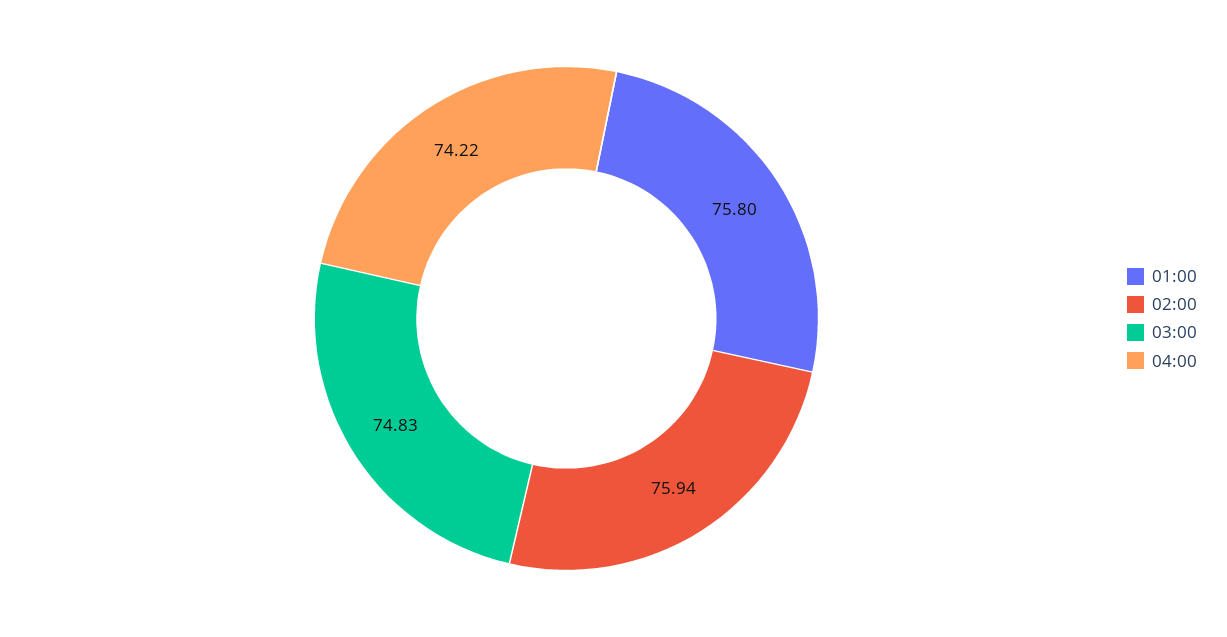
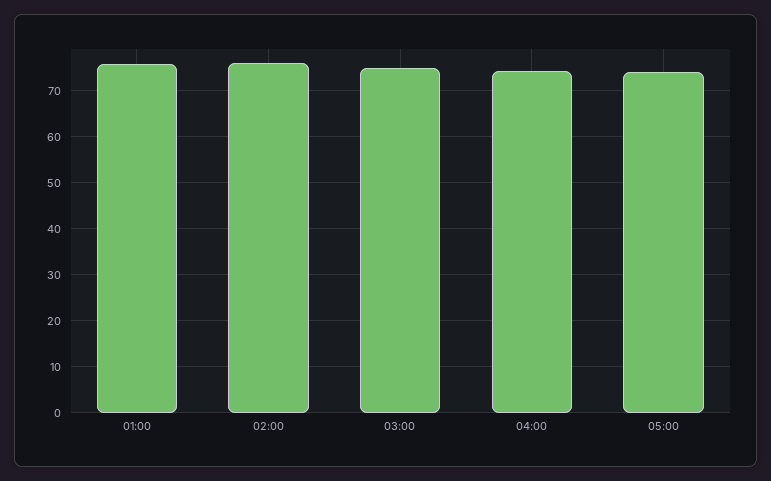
05:00: none -> 74

